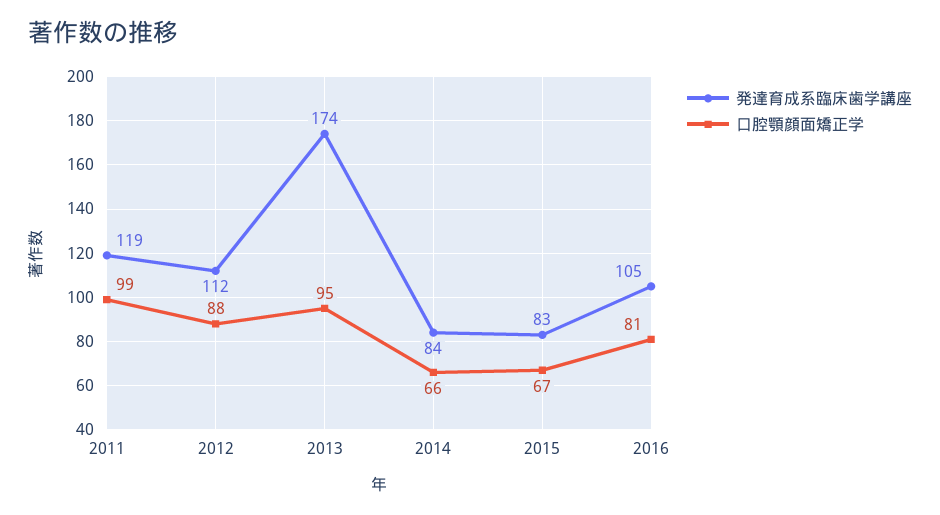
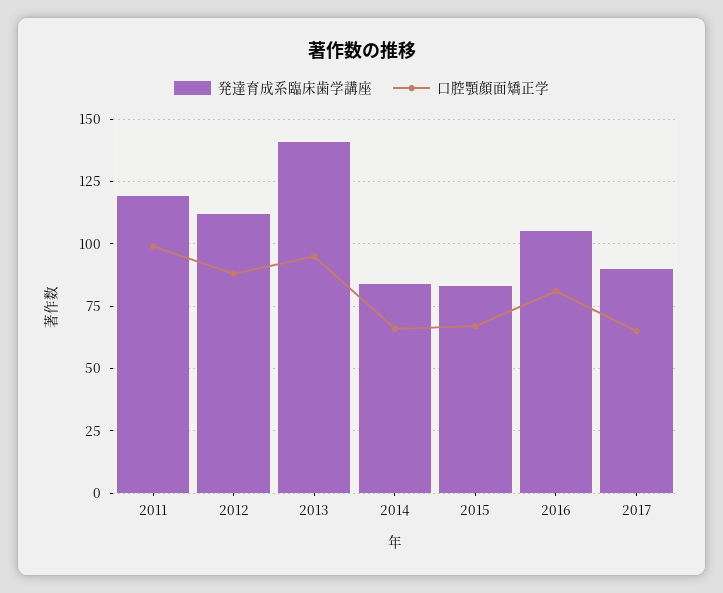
発達育成系臨床歯学講座, 2013: 174 -> 140
発達育成系臨床歯学講座, 2017: none -> 90
口腔顎顔面矯正学, 2017: none -> 65

